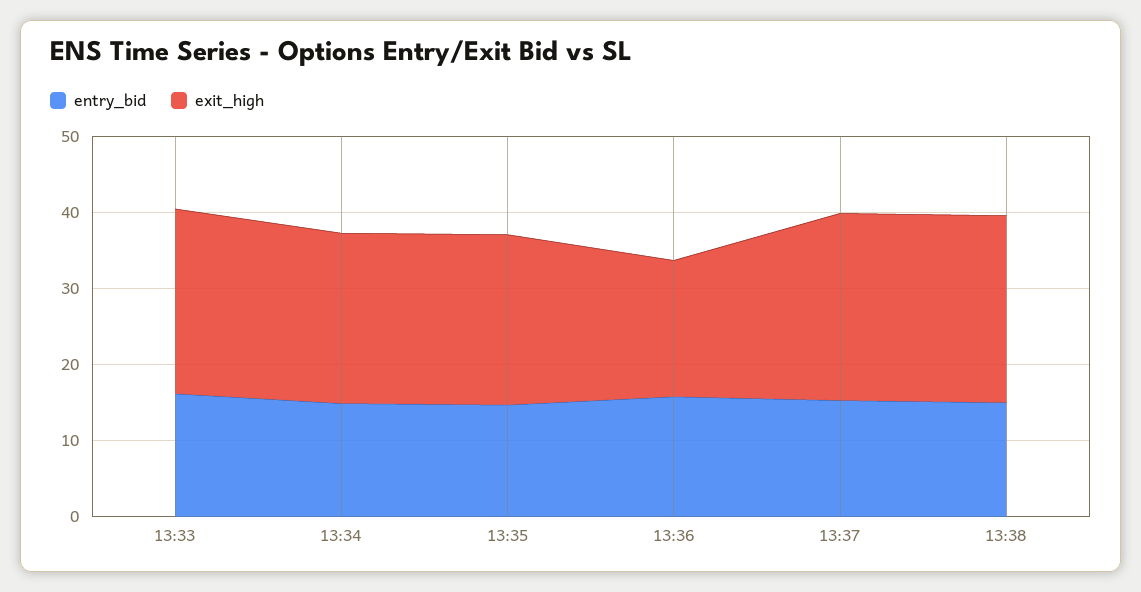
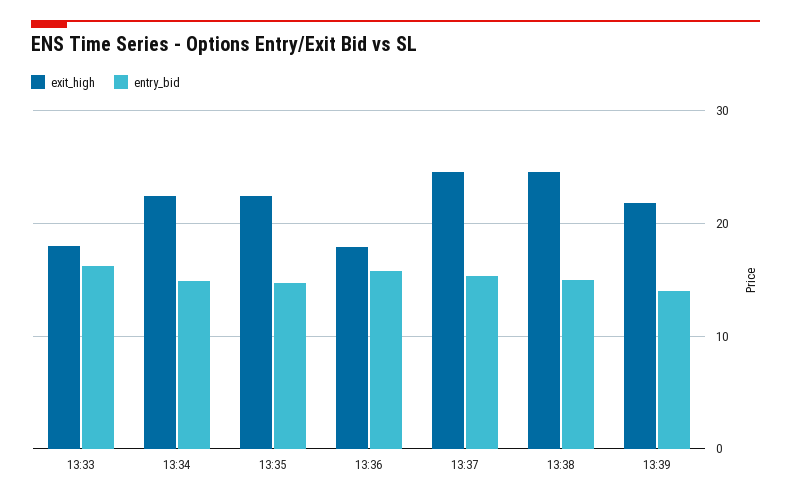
exit_high, 13:33: 24 -> 18
exit_high, 13:39: none -> 22
entry_bid, 13:39: none -> 14

